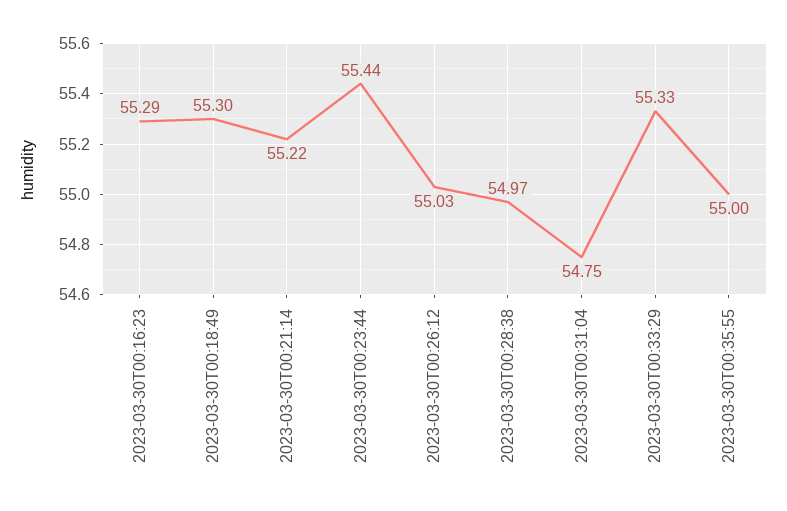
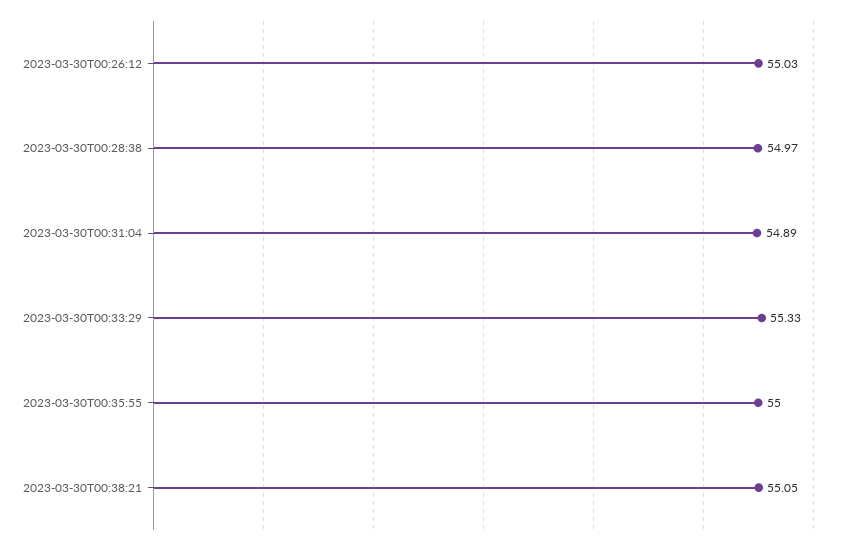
2023-03-30T00:16:23: 55.29 -> none
2023-03-30T00:18:49: 55.3 -> none
2023-03-30T00:21:14: 55.22 -> none
2023-03-30T00:23:44: 55.44 -> none
2023-03-30T00:31:04: 54.75 -> 54.89
2023-03-30T00:38:21: none -> 55.05

